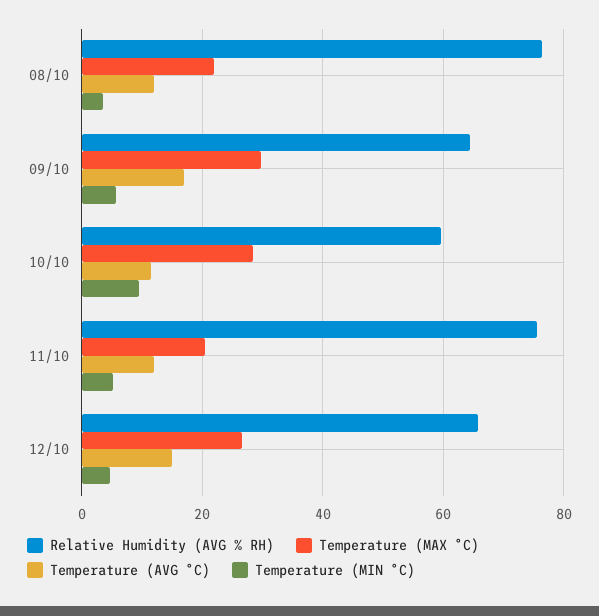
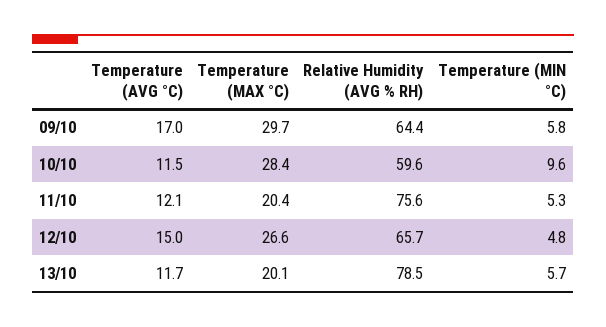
Relative Humidity (AVG % RH), 08/10: 76 -> none
Temperature (MAX °C), 08/10: 22 -> none
Temperature (AVG °C), 08/10: 12 -> none
Temperature (MIN °C), 08/10: 4 -> none
Temperature (AVG °C), 13/10: none -> 11.7
Temperature (MAX °C), 13/10: none -> 20.1
Relative Humidity (AVG % RH), 13/10: none -> 78.5
Temperature (MIN °C), 13/10: none -> 5.7

